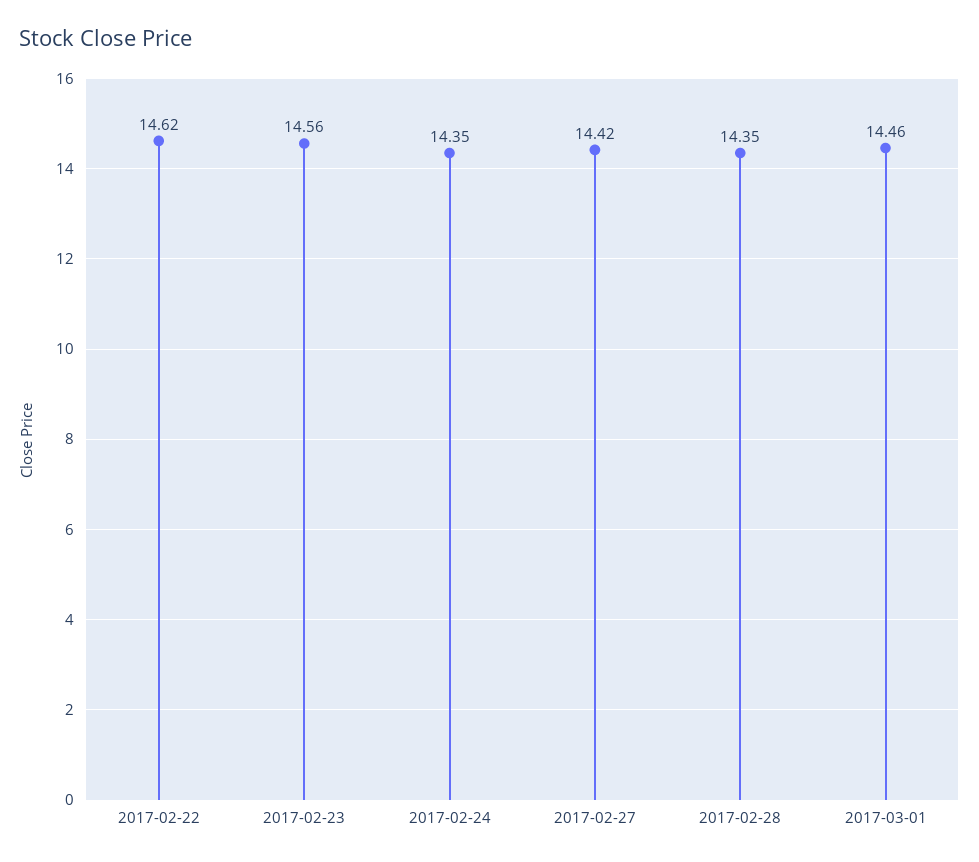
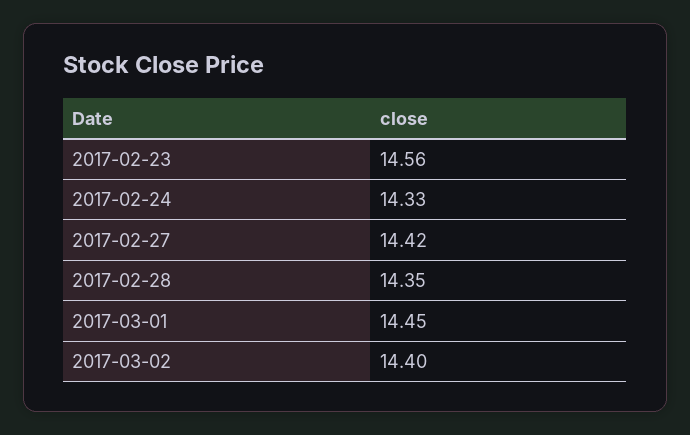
2017-02-22: 14.62 -> none
2017-02-24: 14.35 -> 14.33
2017-03-01: 14.46 -> 14.45
2017-03-02: none -> 14.4

